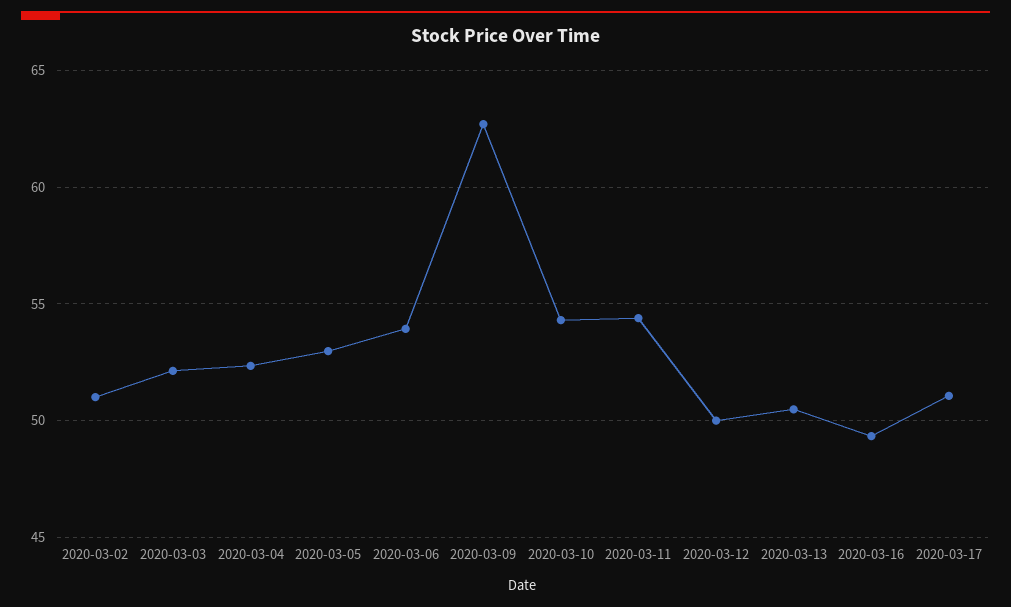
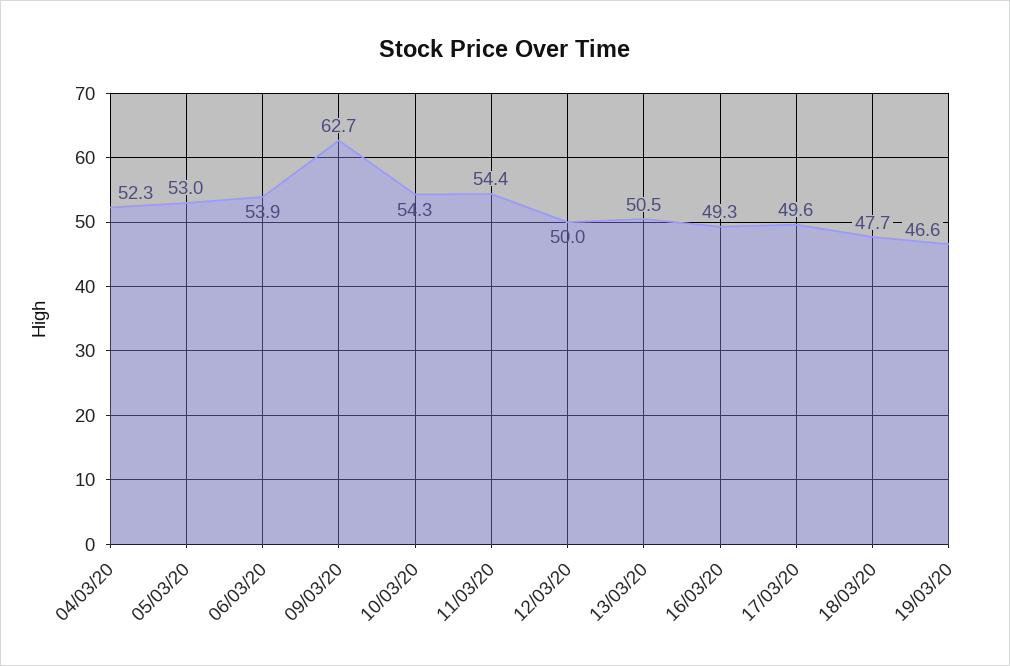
2020-03-02: 51 -> none
2020-03-03: 52 -> none
2020-03-17: 51 -> 49.6
18/03/20: none -> 47.7
19/03/20: none -> 46.6

